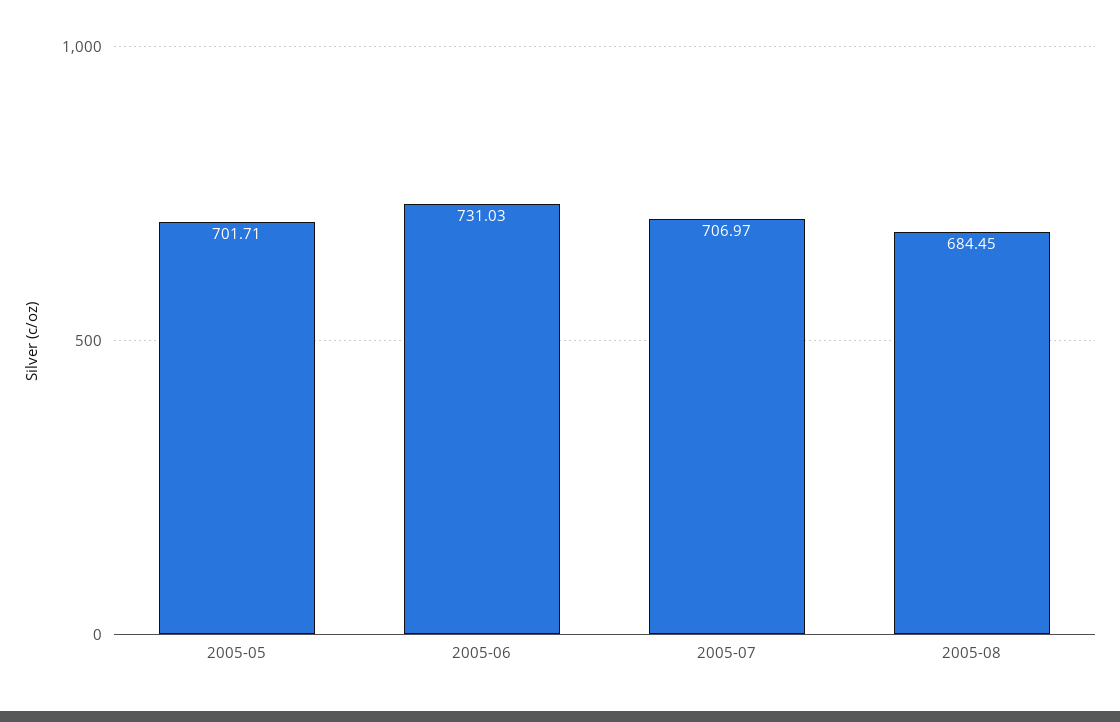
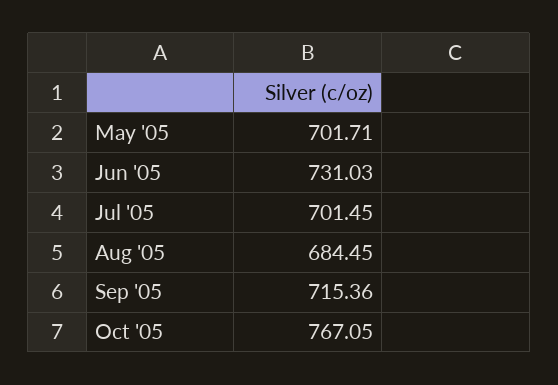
2005-07: 706.97 -> 701.45
Sep '05: none -> 715.36
Oct '05: none -> 767.05

